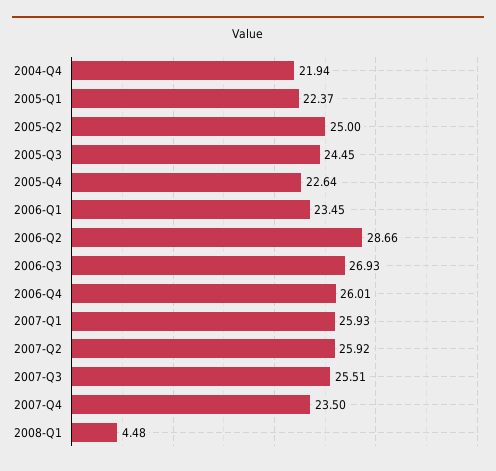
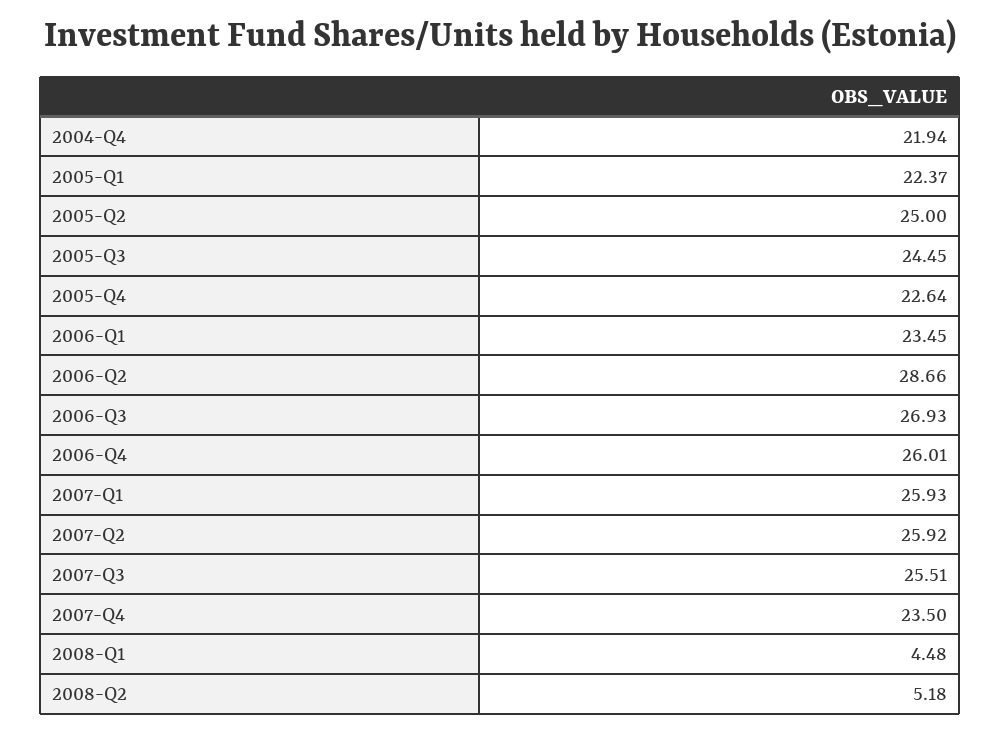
2008-Q2: none -> 5.18

